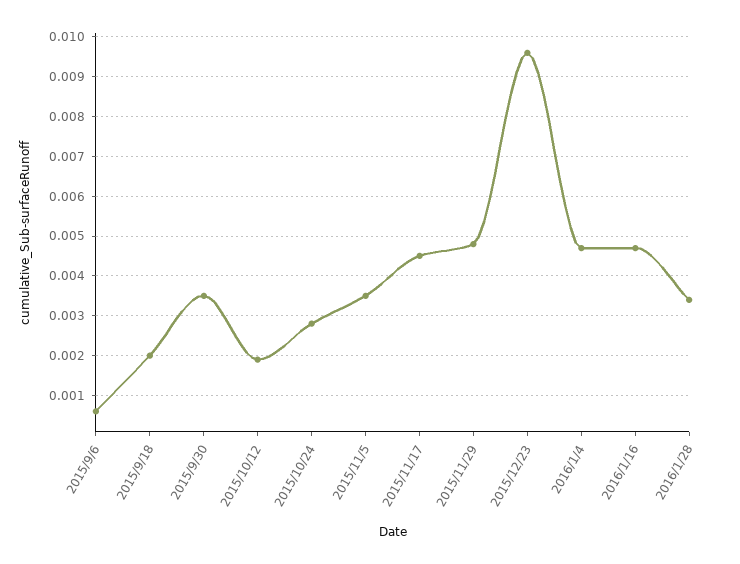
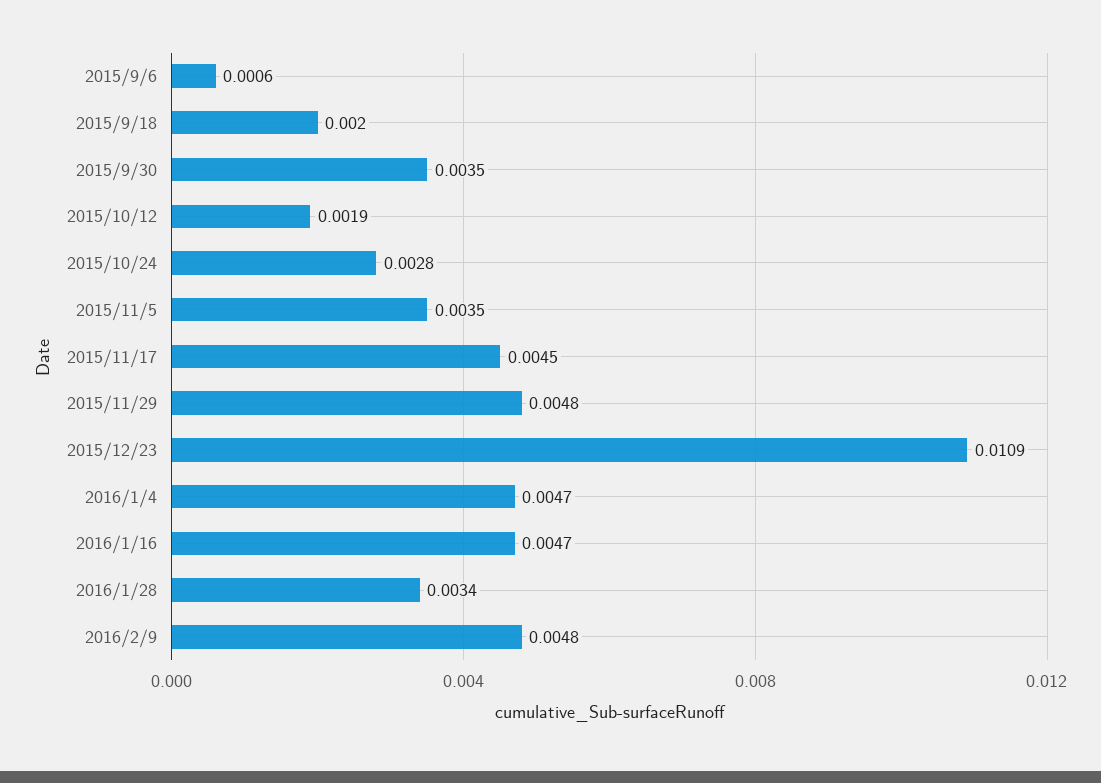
2015/12/23: 0.0095 -> 0.0109
2016/2/9: none -> 0.0048

